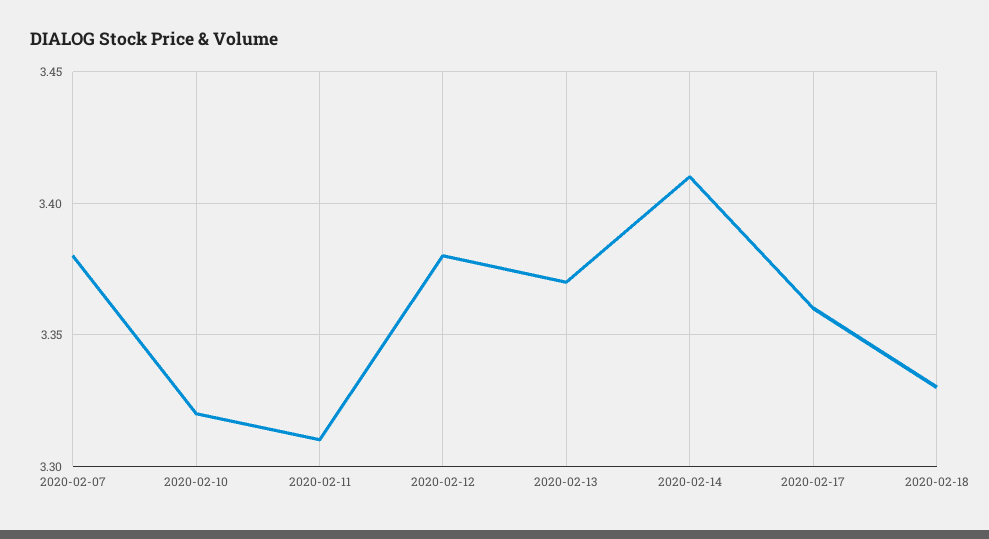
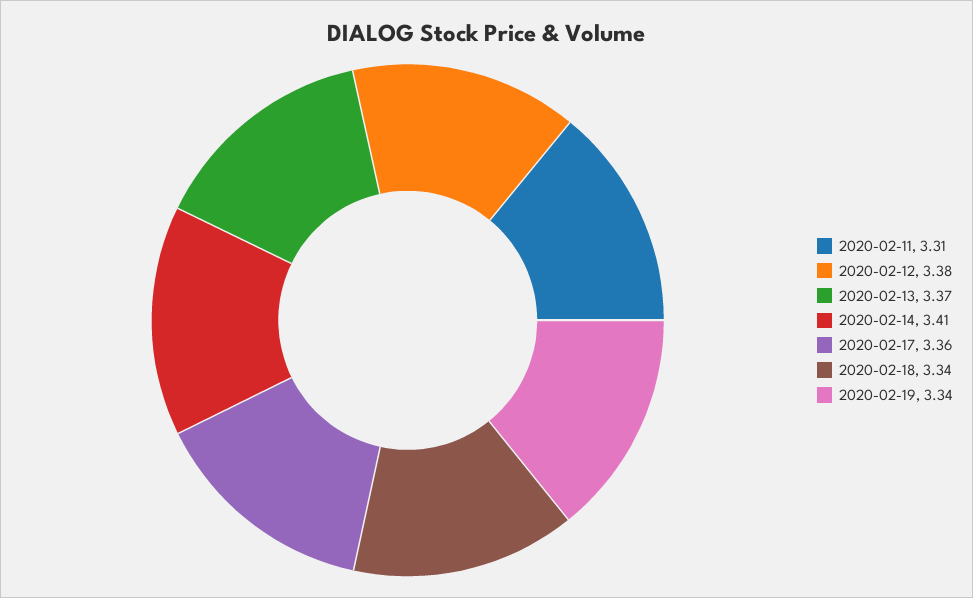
2020-02-07: 3.38 -> none
2020-02-10: 3.32 -> none
2020-02-18: 3.33 -> 3.34
2020-02-19: none -> 3.34

